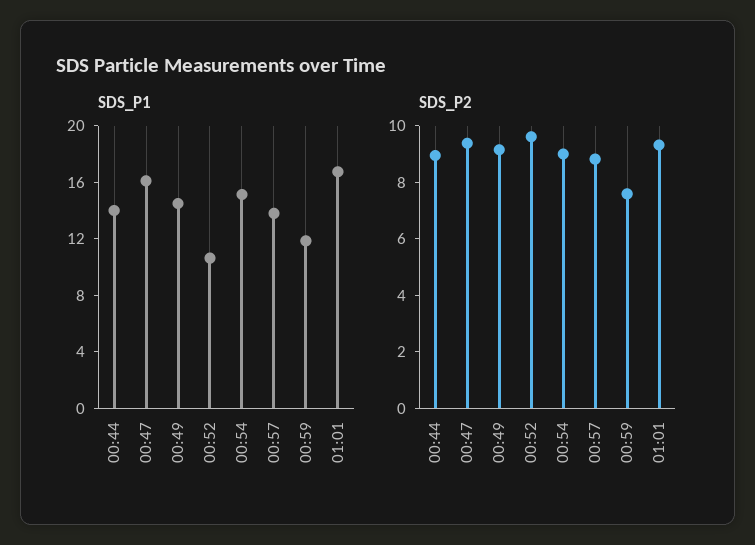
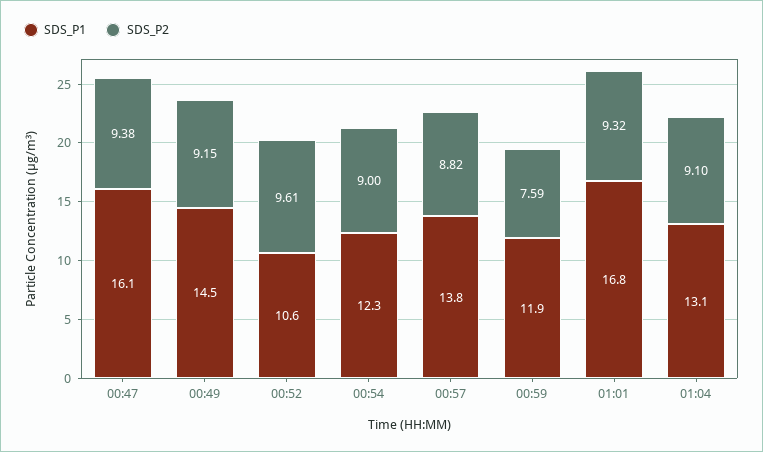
SDS_P1, 00:44: 14 -> none
SDS_P1, 00:54: 15 -> 12.3
SDS_P2, 00:44: 9 -> none
SDS_P1, 01:04: none -> 13.1
SDS_P2, 01:04: none -> 9.1

